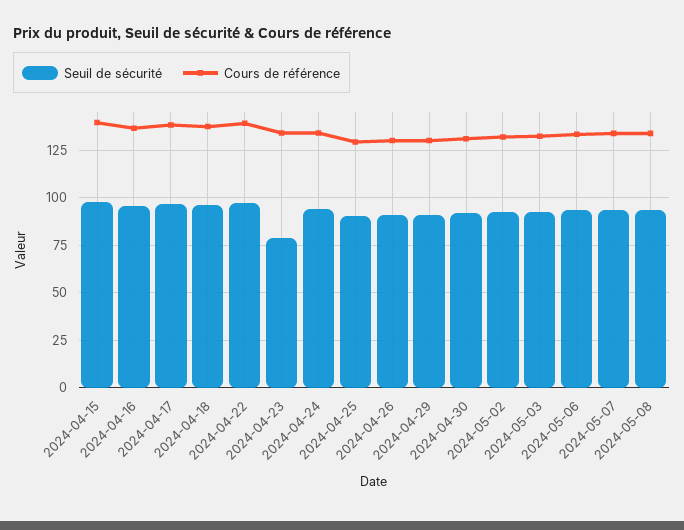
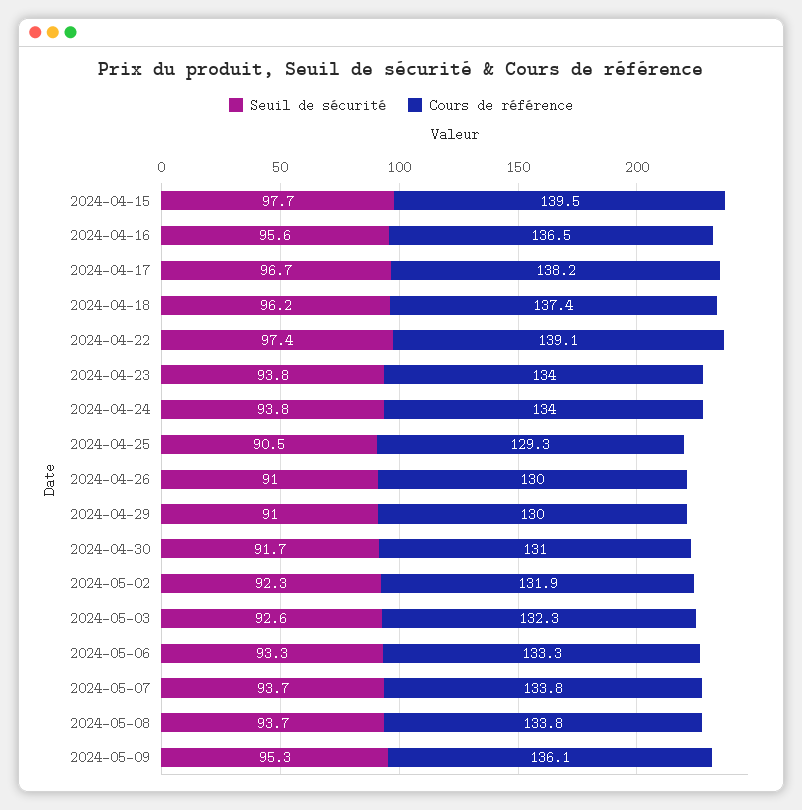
Seuil de sécurité, 2024-04-23: 80 -> 93.8
Seuil de sécurité, 2024-05-09: none -> 95.3
Cours de référence, 2024-05-09: none -> 136.1

